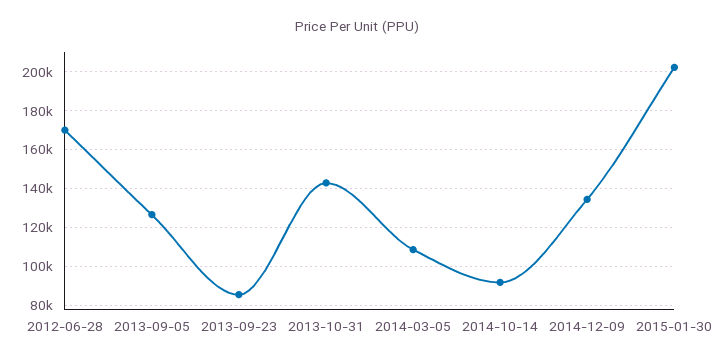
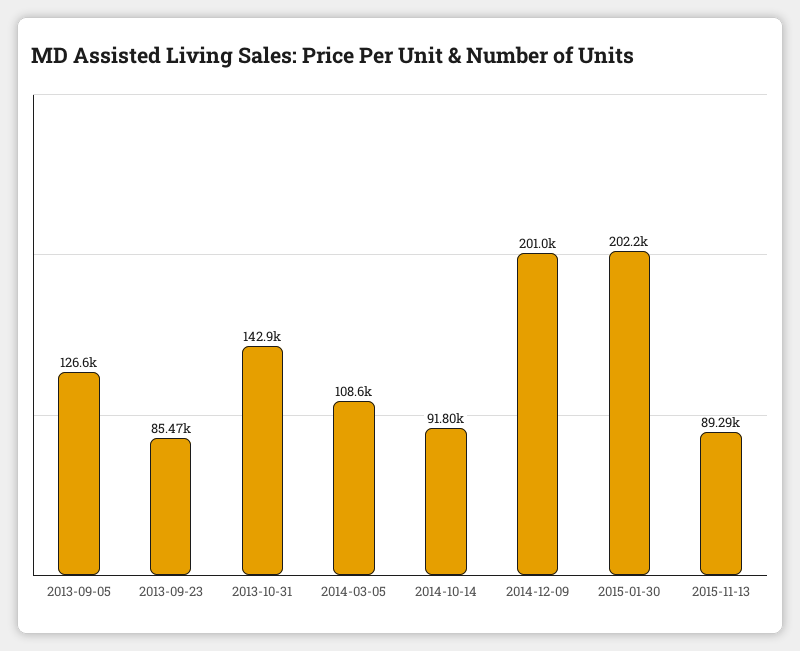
2012-06-28: 170000 -> none
2014-12-09: 135000 -> 201000
2015-11-13: none -> 89290

